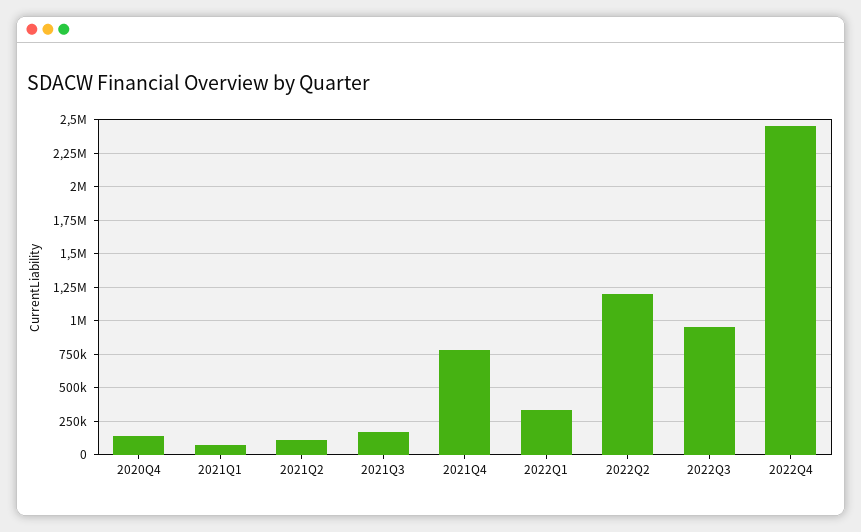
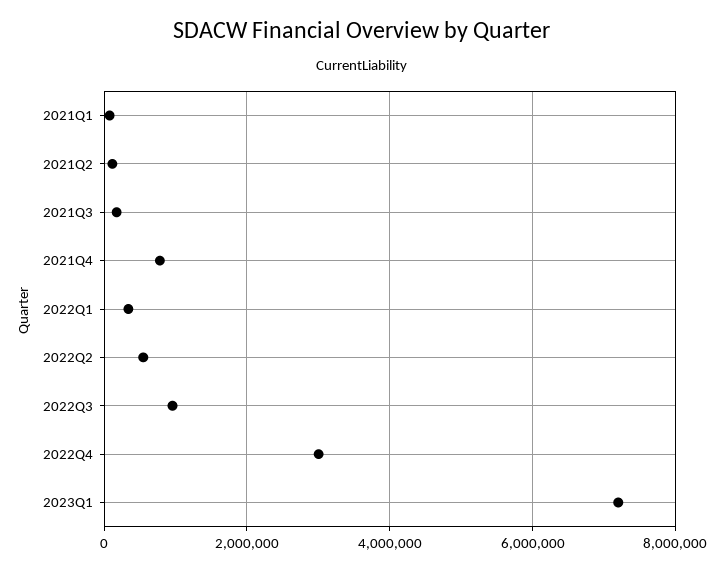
2020Q4: 150000 -> none
2022Q2: 1200000 -> 600000
2022Q4: 2450000 -> 3000000
2023Q1: none -> 7200000

